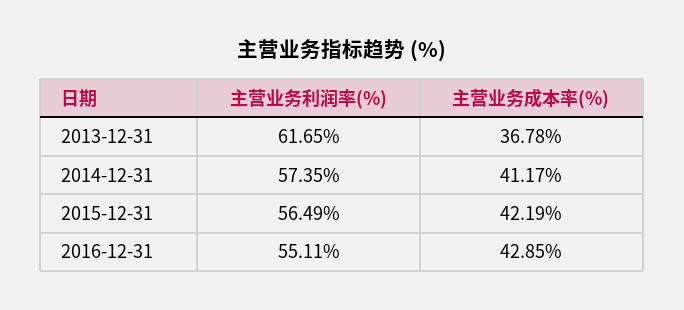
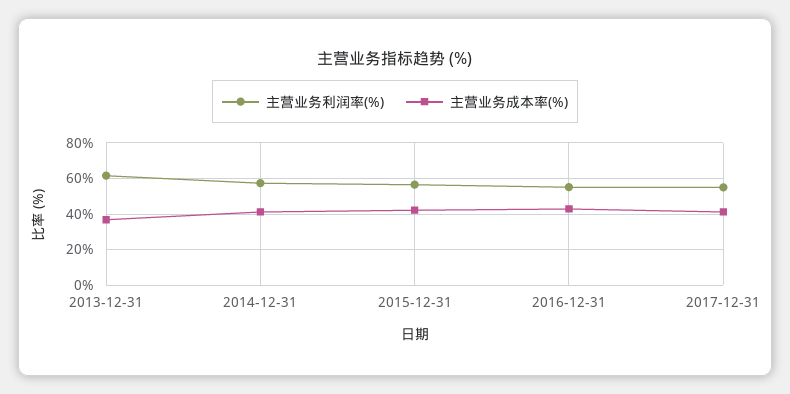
主营业务利润率(%), 2017-12-31: none -> 55
主营业务成本率(%), 2017-12-31: none -> 40

